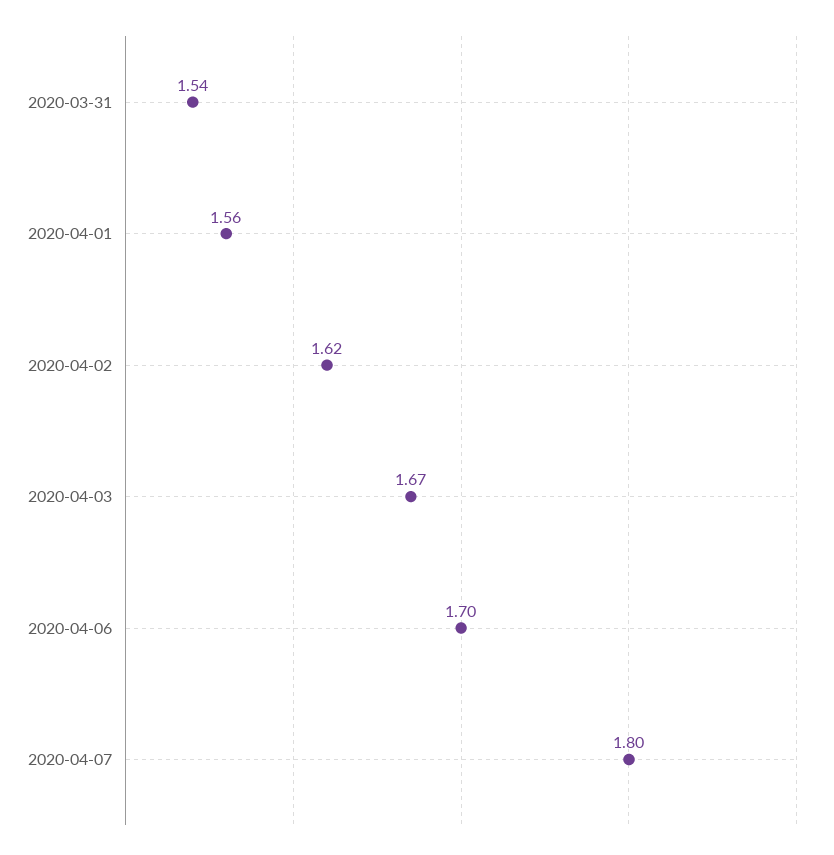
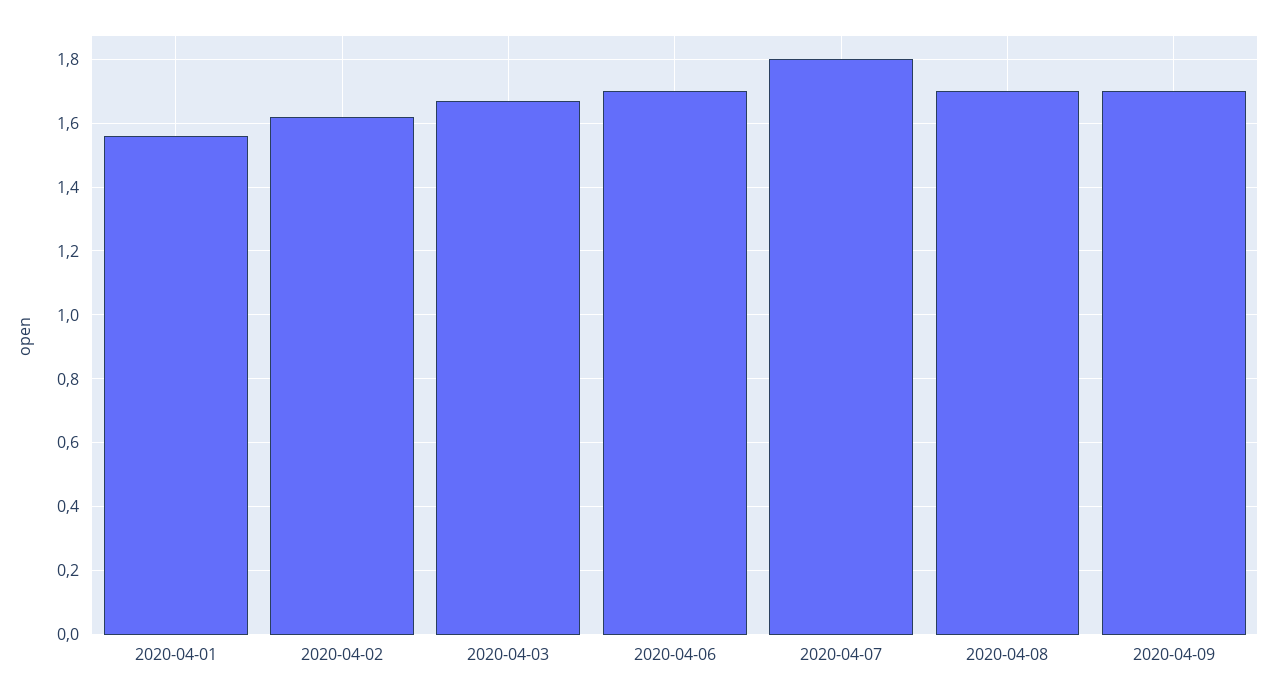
2020-03-31: 1.54 -> none
2020-04-08: none -> 1.7
2020-04-09: none -> 1.7

